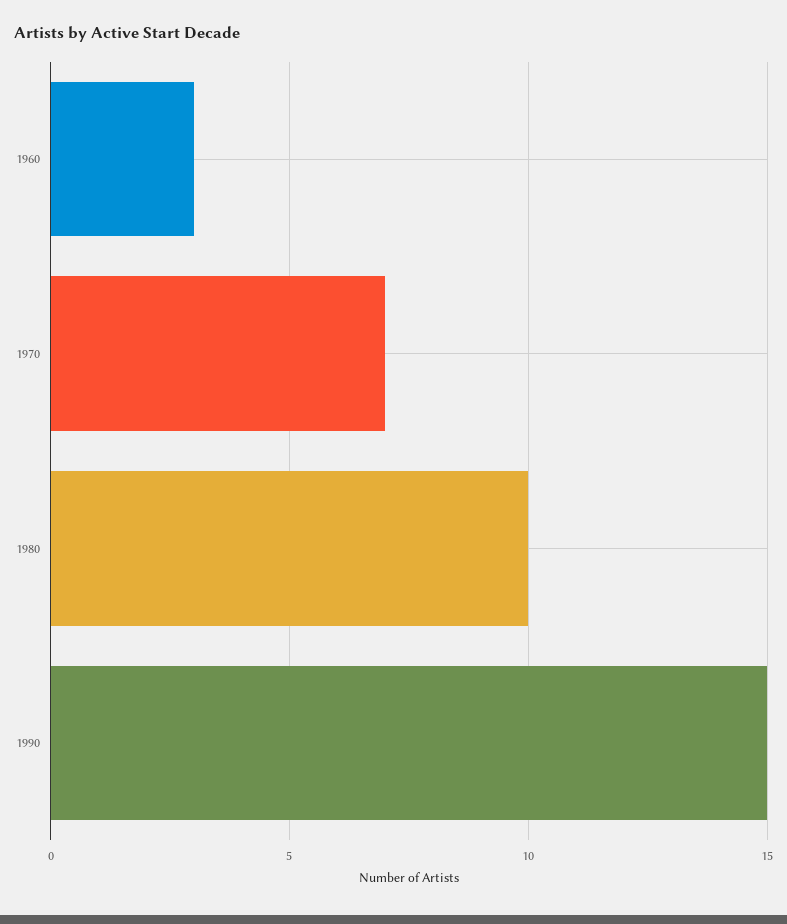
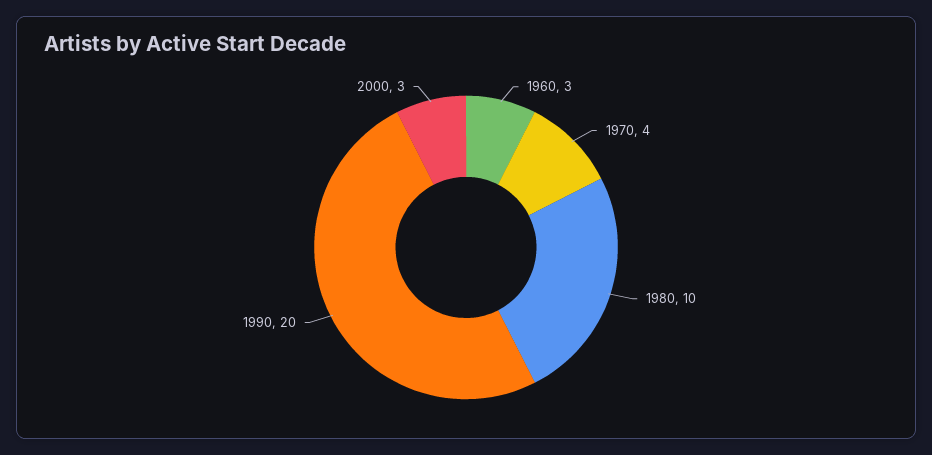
1970: 7 -> 4
1990: 15 -> 20
2000: none -> 3

